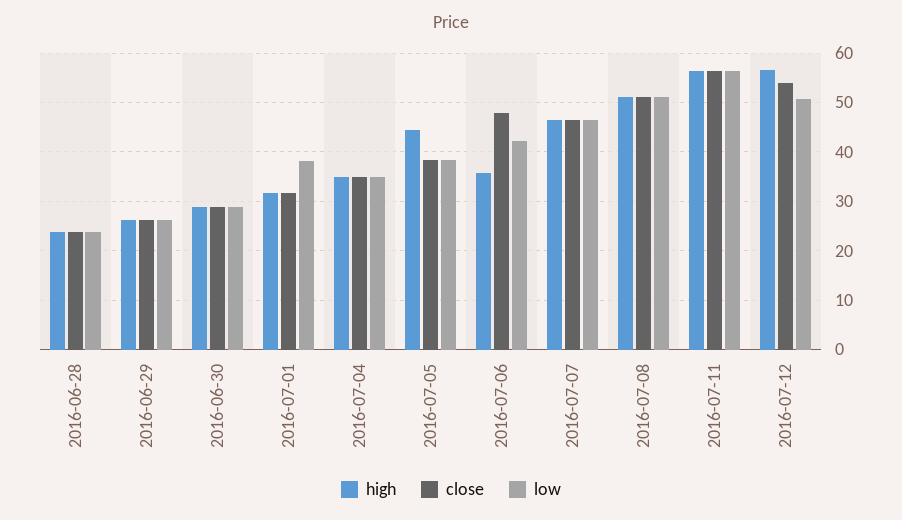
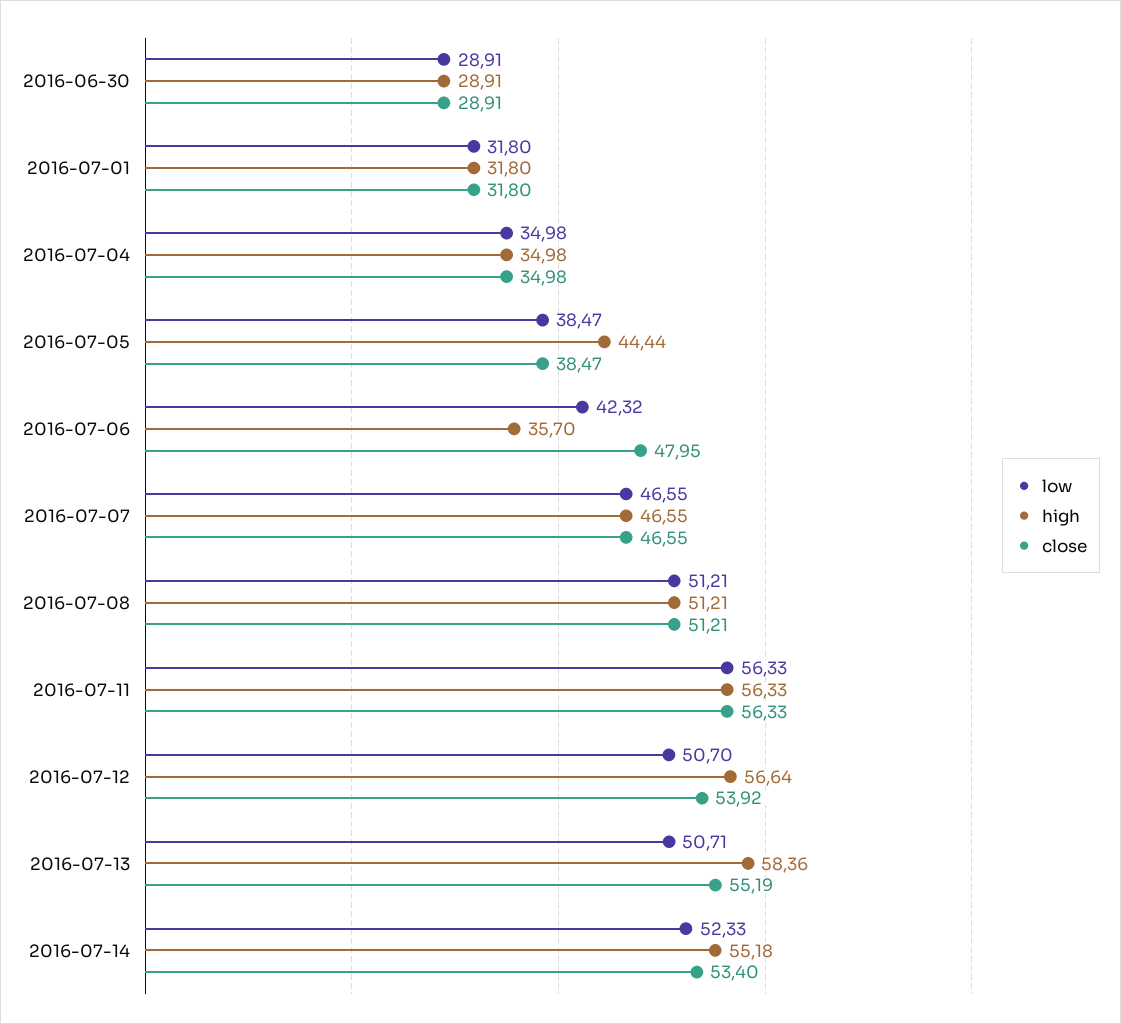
high, 2016-06-28: 24 -> none
close, 2016-06-28: 24 -> none
low, 2016-06-28: 24 -> none
high, 2016-06-29: 26 -> none
close, 2016-06-29: 26 -> none
low, 2016-06-29: 26 -> none
low, 2016-07-01: 38 -> 31.8
low, 2016-07-13: none -> 50.71
high, 2016-07-13: none -> 58.36
close, 2016-07-13: none -> 55.19
low, 2016-07-14: none -> 52.33
high, 2016-07-14: none -> 55.18
close, 2016-07-14: none -> 53.4

